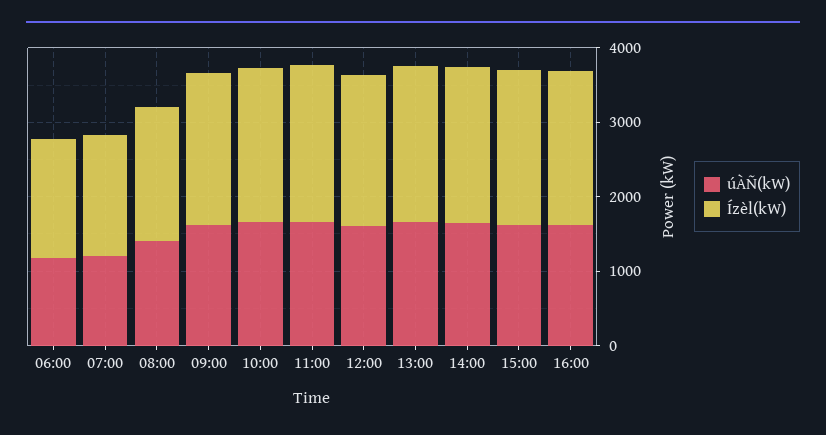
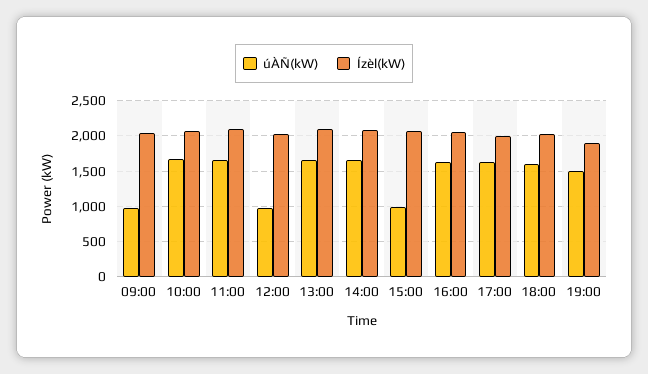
úÀÑ(kW), 06:00: 1200 -> none
Ízèl(kW), 06:00: 1600 -> none
úÀÑ(kW), 07:00: 1200 -> none
Ízèl(kW), 07:00: 1600 -> none
úÀÑ(kW), 08:00: 1400 -> none
Ízèl(kW), 08:00: 1800 -> none
úÀÑ(kW), 09:00: 1600 -> 1000
úÀÑ(kW), 12:00: 1600 -> 1000
úÀÑ(kW), 15:00: 1600 -> 1000
úÀÑ(kW), 17:00: none -> 1600
Ízèl(kW), 17:00: none -> 2000
úÀÑ(kW), 18:00: none -> 1600
Ízèl(kW), 18:00: none -> 2000
úÀÑ(kW), 19:00: none -> 1500
Ízèl(kW), 19:00: none -> 1900

